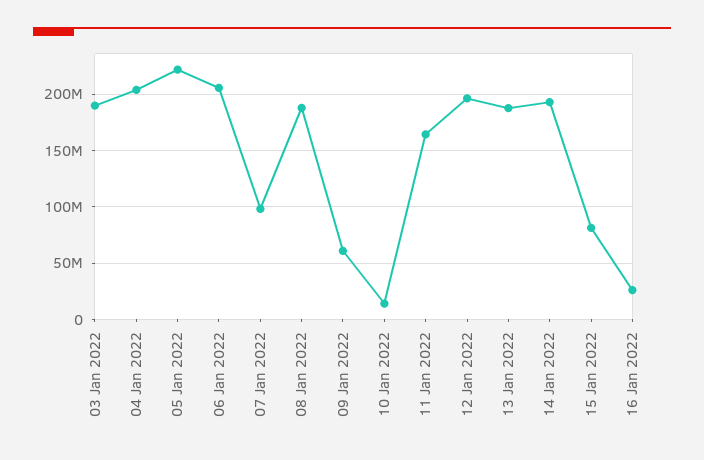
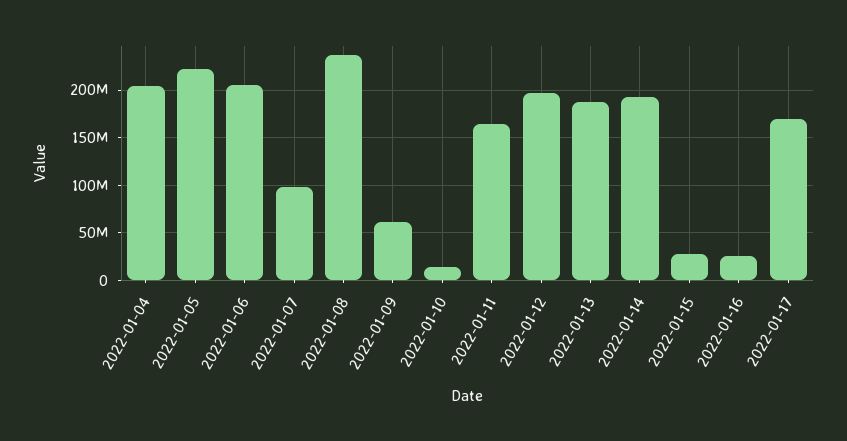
03 Jan 2022: 190000000 -> none
08 Jan 2022: 190000000 -> 240000000
15 Jan 2022: 80000000 -> 30000000
2022-01-17: none -> 170000000

